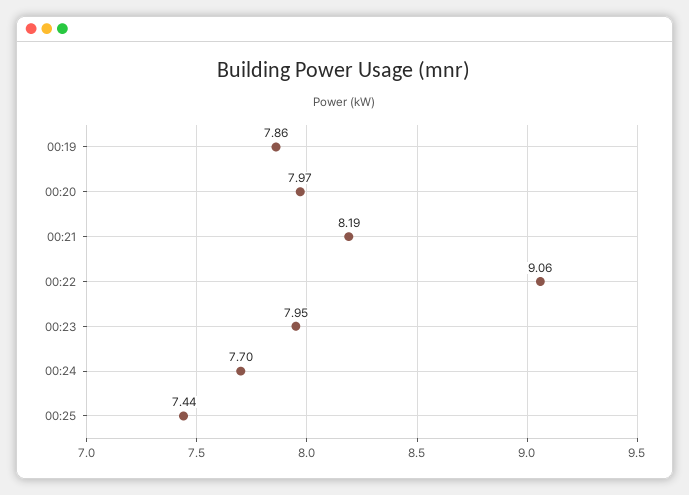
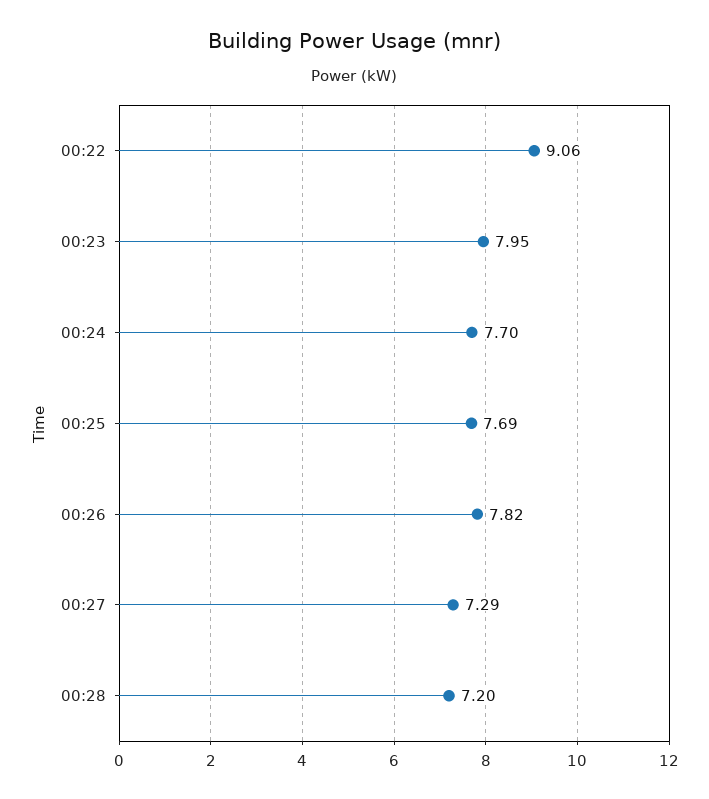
00:19: 7.86 -> none
00:20: 7.97 -> none
00:21: 8.19 -> none
00:25: 7.44 -> 7.69
00:26: none -> 7.82
00:27: none -> 7.29
00:28: none -> 7.2

